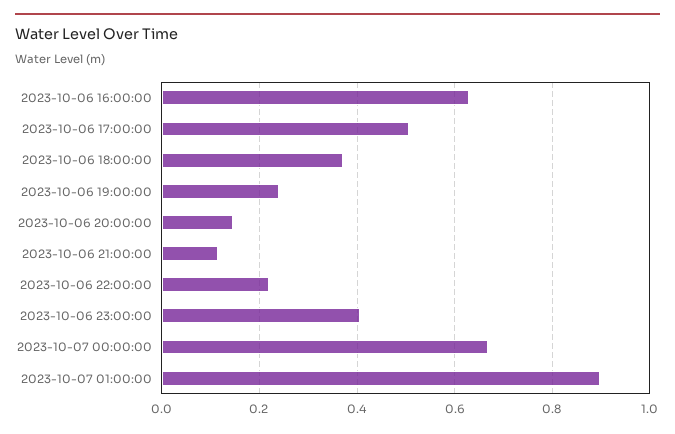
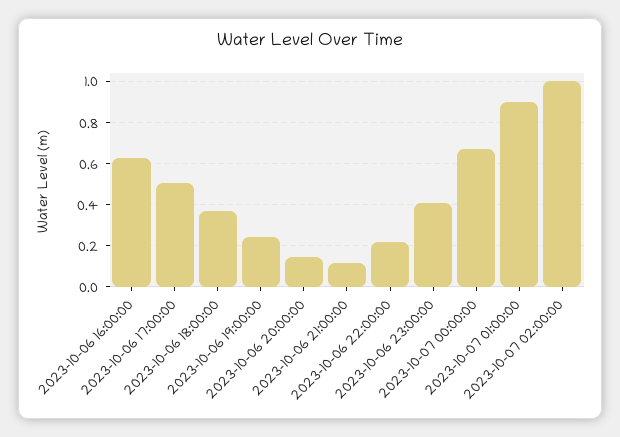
2023-10-07 02:00:00: none -> 1

